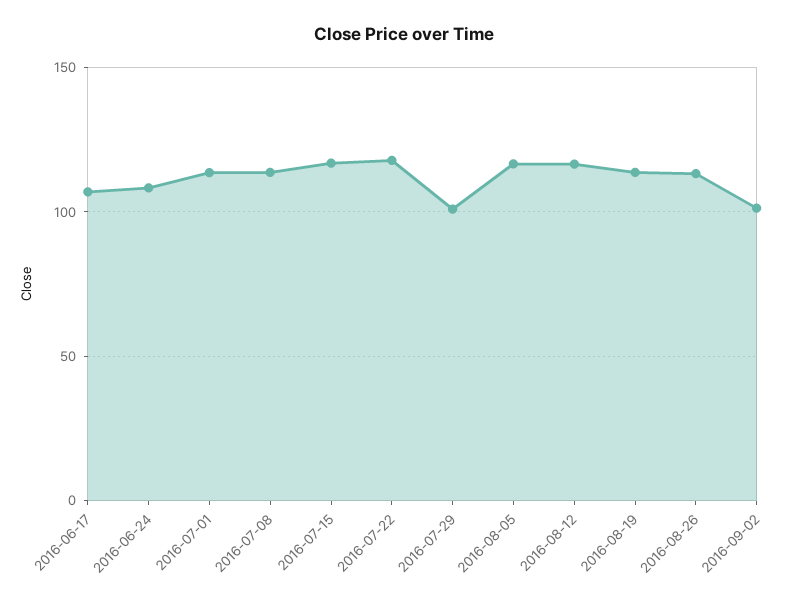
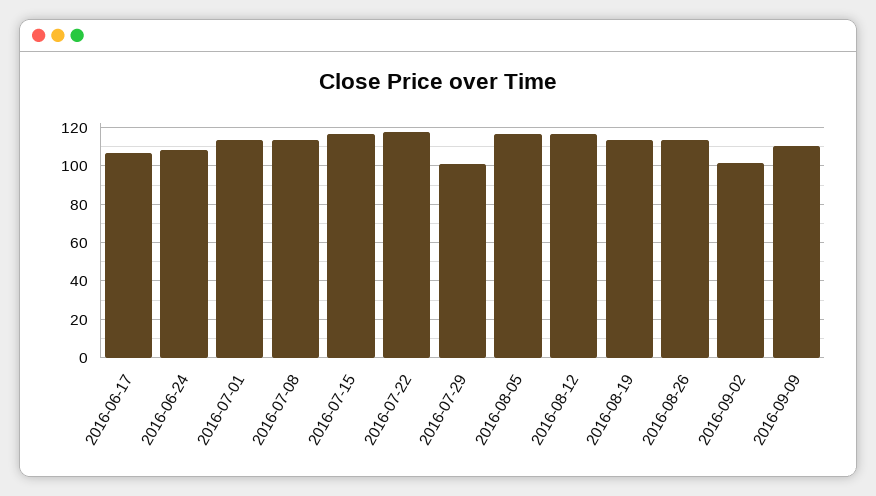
2016-09-09: none -> 110

